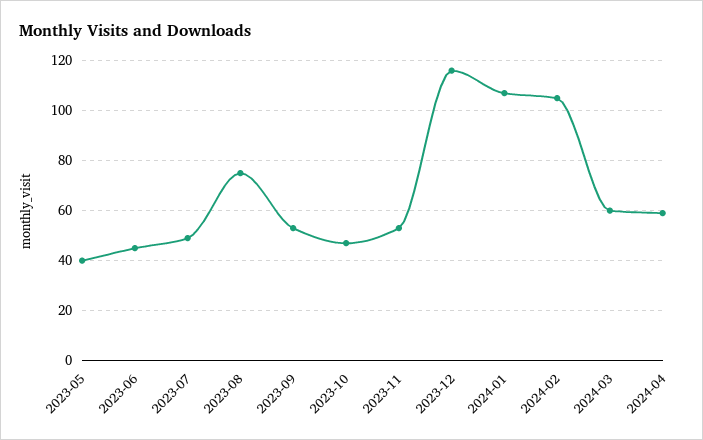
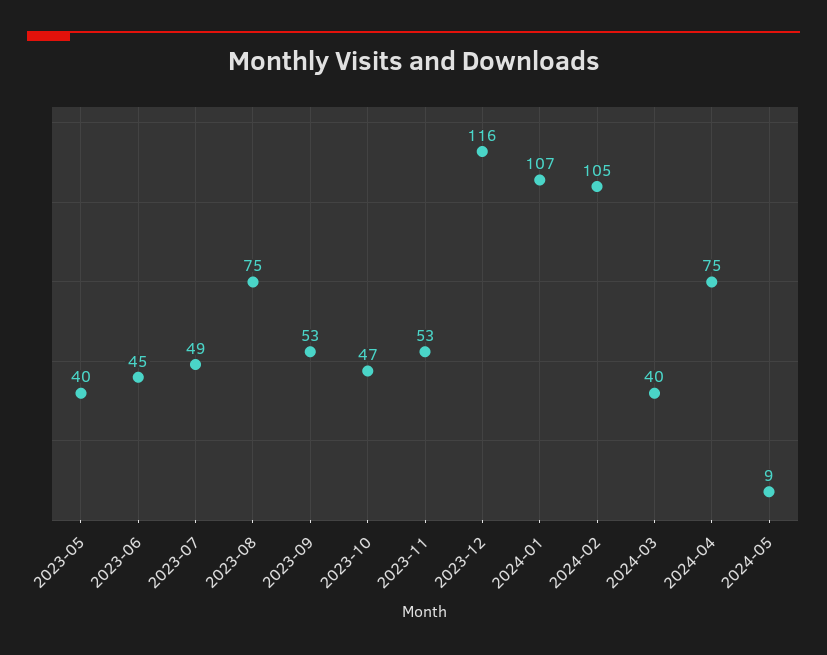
2024-03: 60 -> 40
2024-04: 60 -> 75
2024-05: none -> 9

